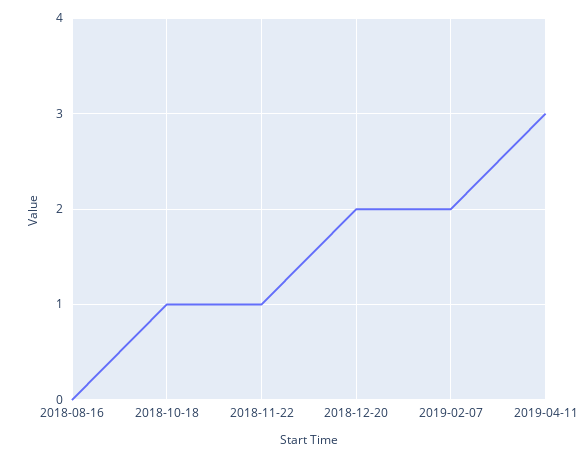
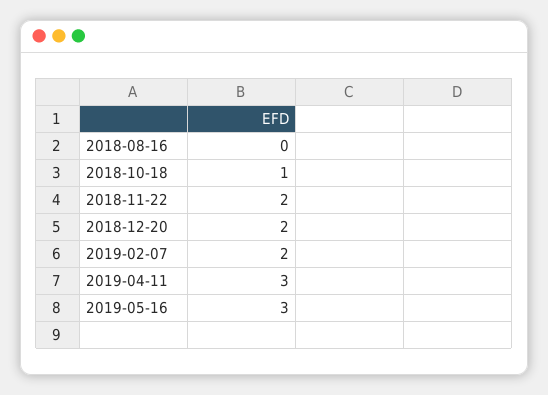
2018-11-22: 1 -> 2
2019-05-16: none -> 3

